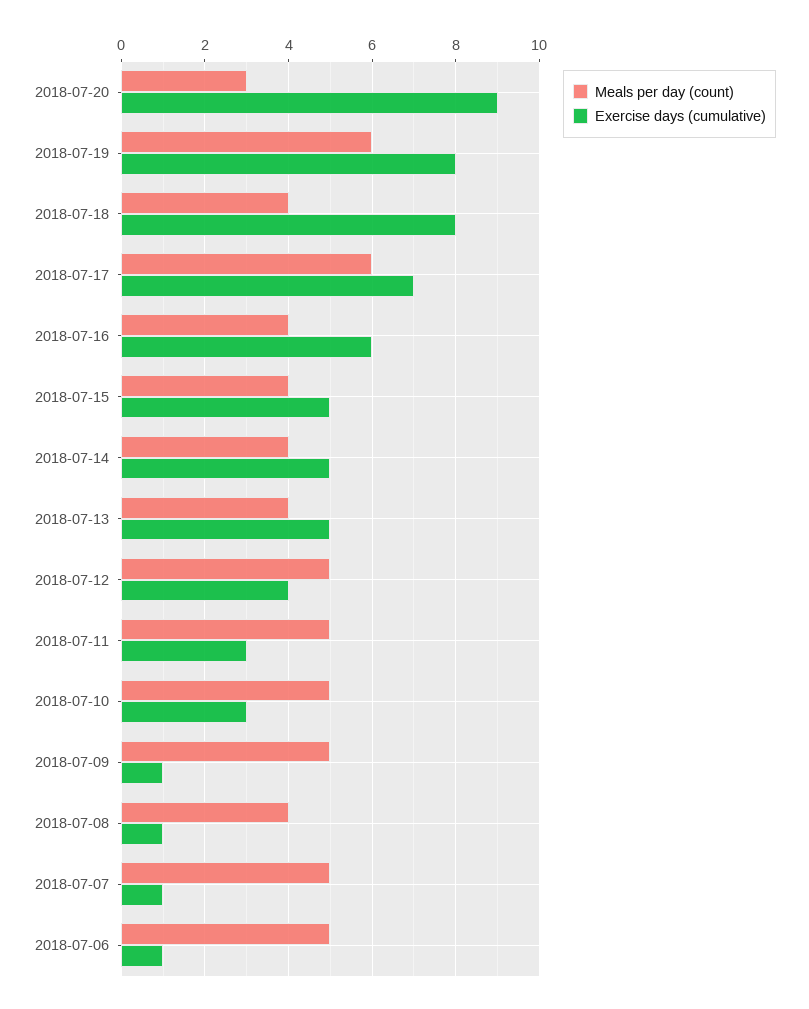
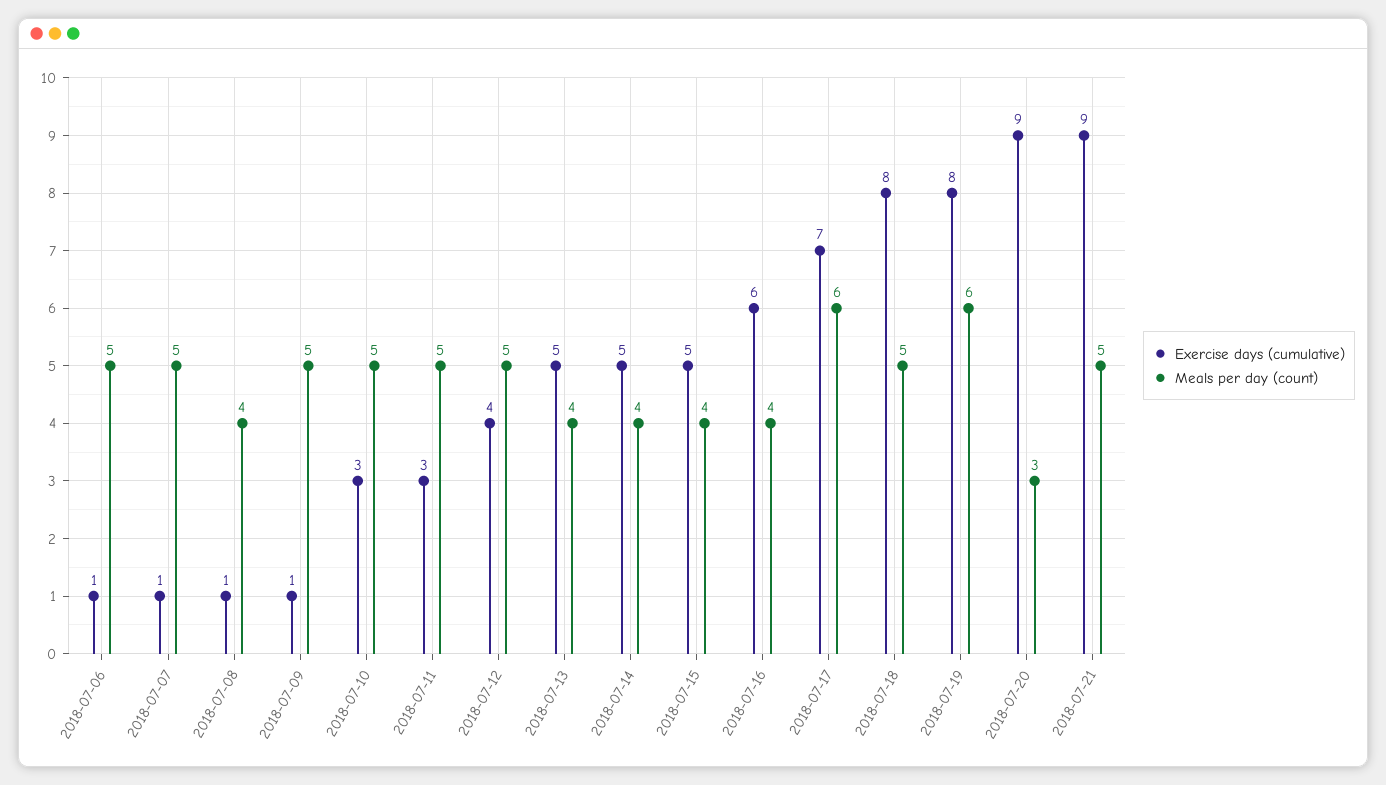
Meals per day (count), 2018-07-18: 4 -> 5
Exercise days (cumulative), 2018-07-21: none -> 9
Meals per day (count), 2018-07-21: none -> 5

